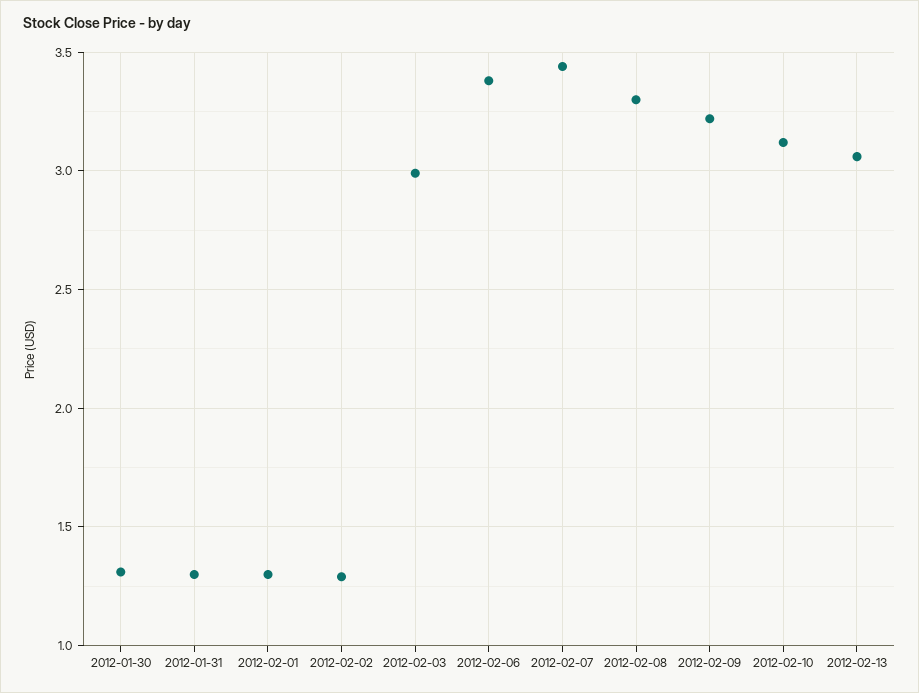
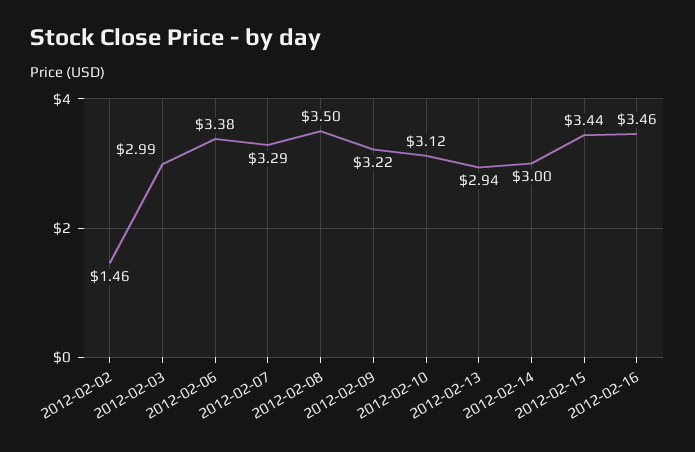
2012-01-30: 1.3 -> none
2012-01-31: 1.3 -> none
2012-02-01: 1.3 -> none
2012-02-02: 1.3 -> 1.46
2012-02-07: 3.45 -> 3.29
2012-02-08: 3.3 -> 3.5
2012-02-13: 3.05 -> 2.94
2012-02-14: none -> 3
2012-02-15: none -> 3.44
2012-02-16: none -> 3.46

